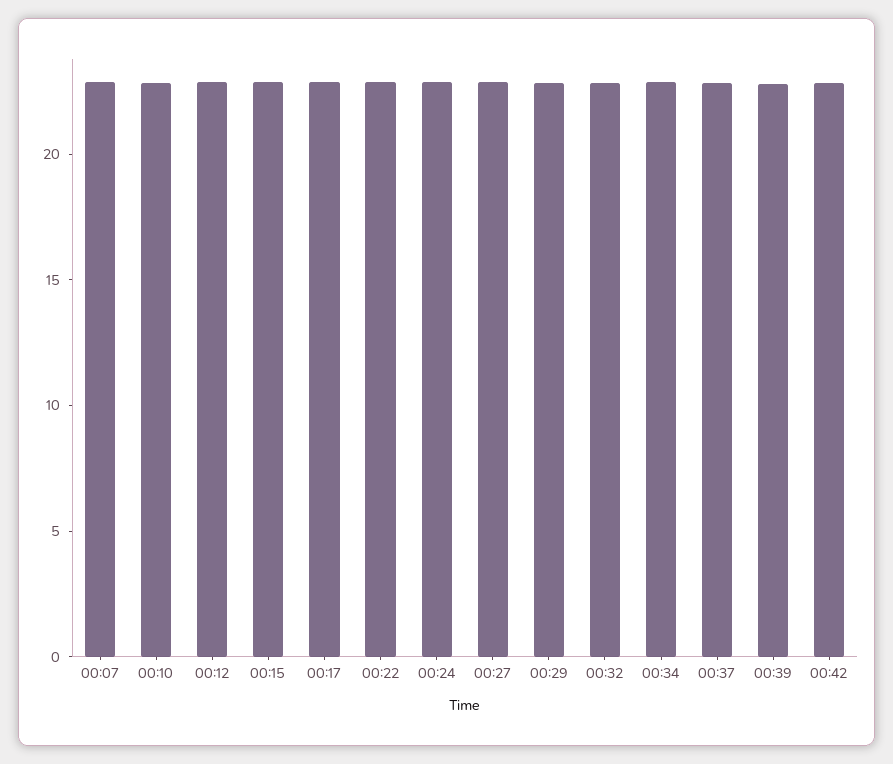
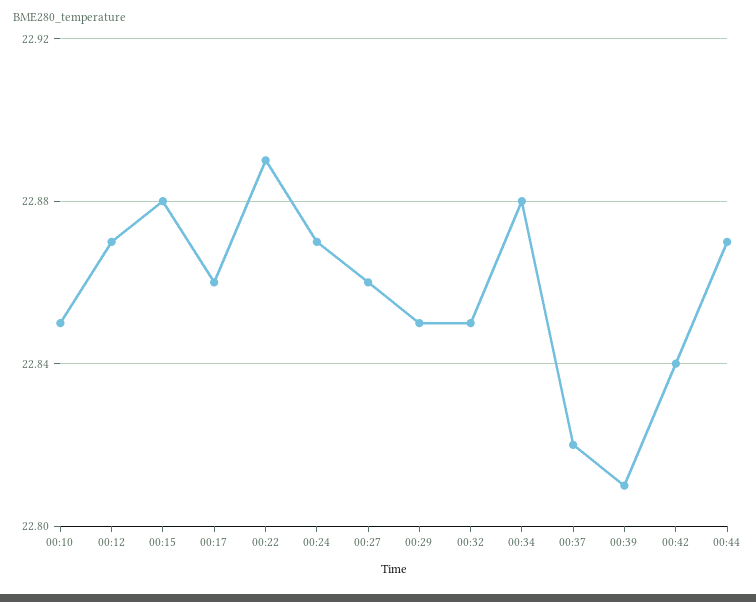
00:07: 23 -> none
00:44: none -> 22.87

